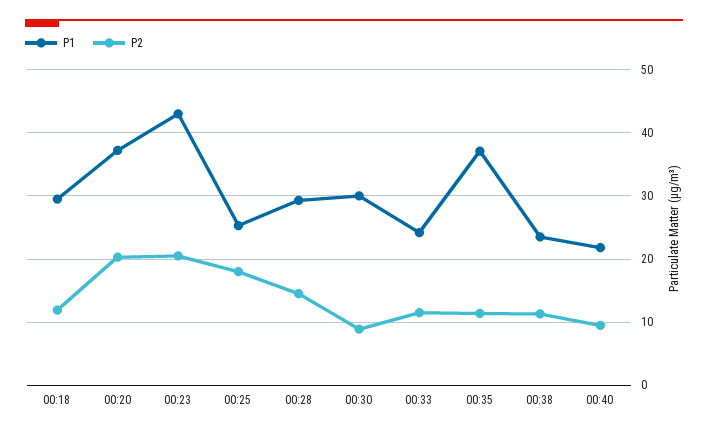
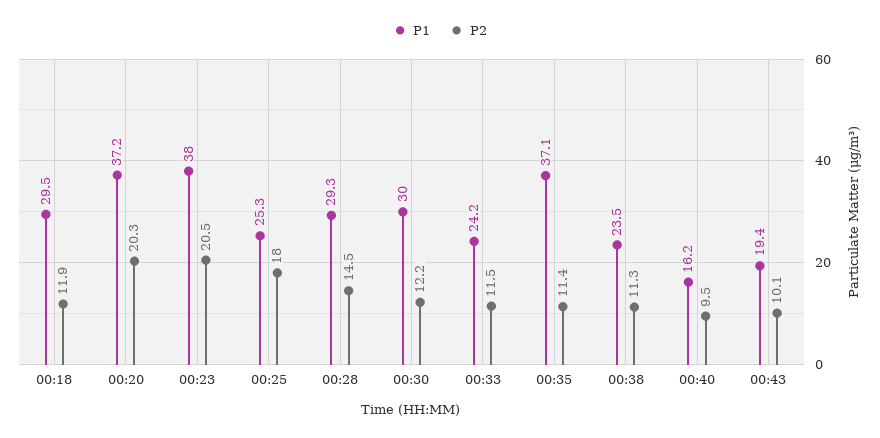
P1, 00:23: 43 -> 38
P2, 00:30: 9 -> 12.2
P1, 00:40: 22 -> 16.2
P1, 00:43: none -> 19.4
P2, 00:43: none -> 10.1

